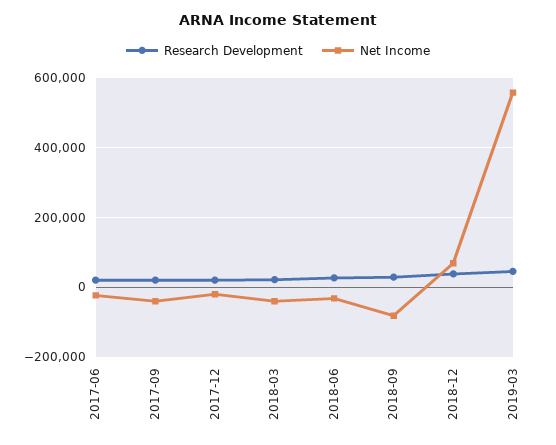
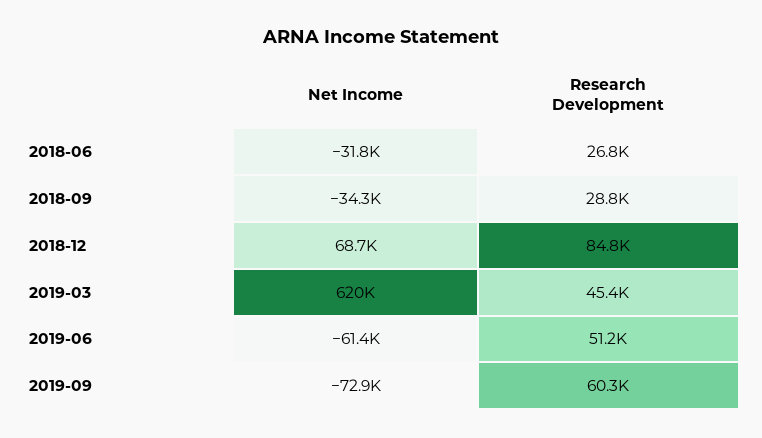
Research Development, 2017-06: 20000 -> none
Net Income, 2017-06: -20000 -> none
Research Development, 2017-09: 20000 -> none
Net Income, 2017-09: -40000 -> none
Research Development, 2017-12: 20000 -> none
Net Income, 2017-12: -20000 -> none
Research Development, 2018-03: 20000 -> none
Net Income, 2018-03: -40000 -> none
Net Income, 2018-09: -80000 -> -34300
Research Development, 2018-12: 40000 -> 84800
Net Income, 2019-03: 560000 -> 620000
Net Income, 2019-06: none -> -61400
Research Development, 2019-06: none -> 51200
Net Income, 2019-09: none -> -72900
Research Development, 2019-09: none -> 60300

